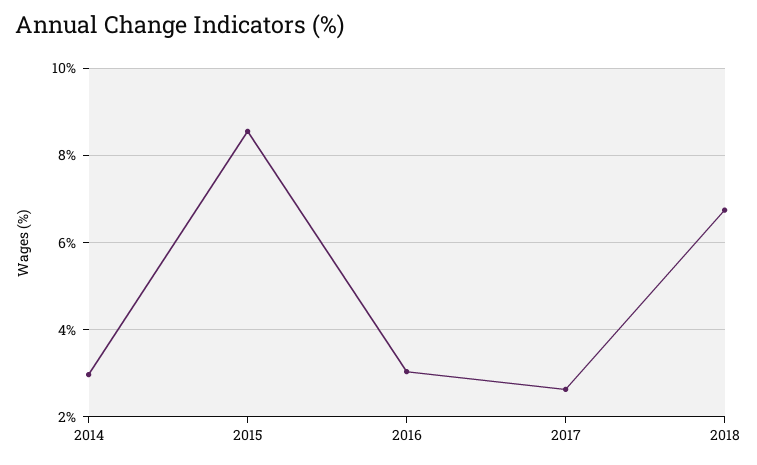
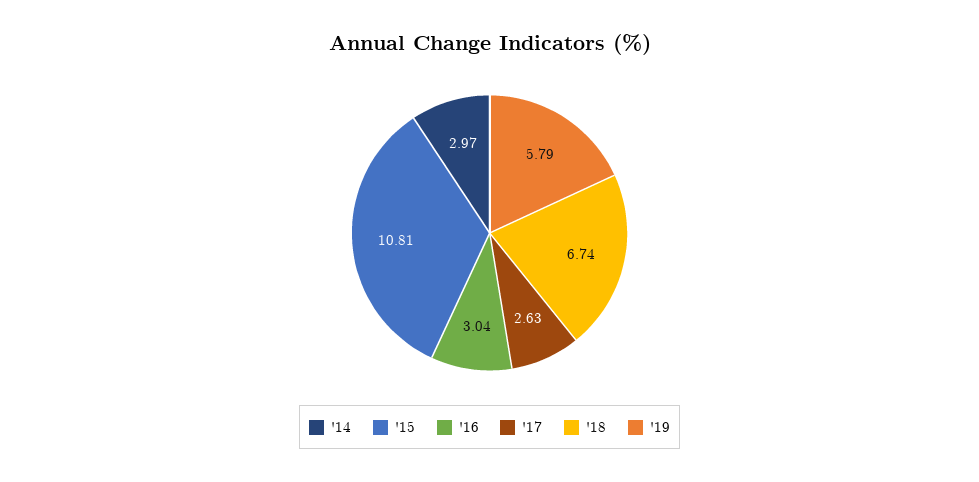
2015: 8.6 -> 10.81
'19: none -> 5.79

